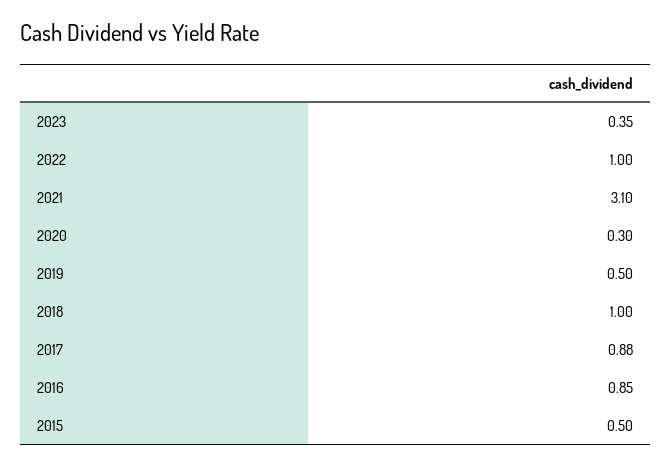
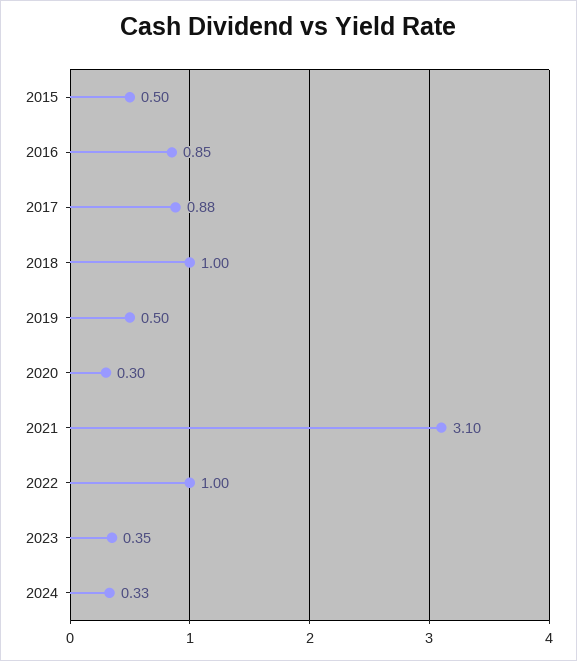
2024: none -> 0.33

